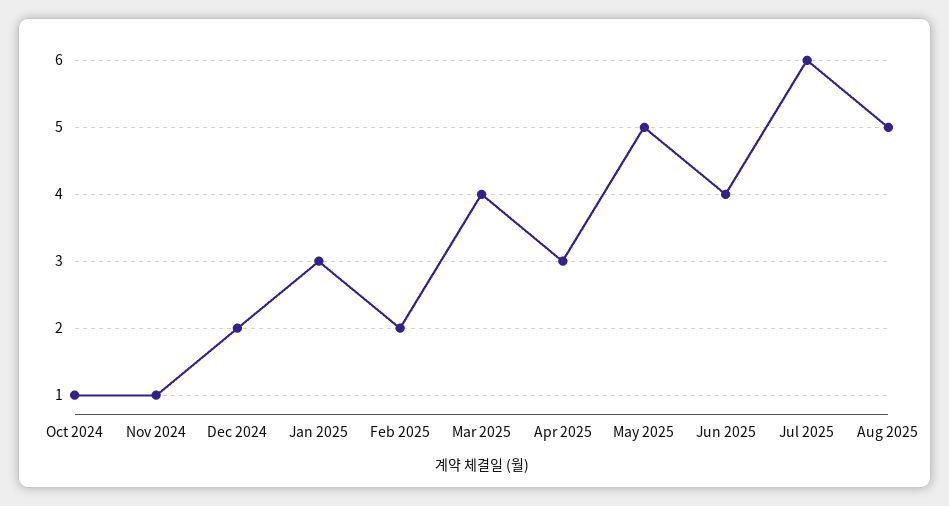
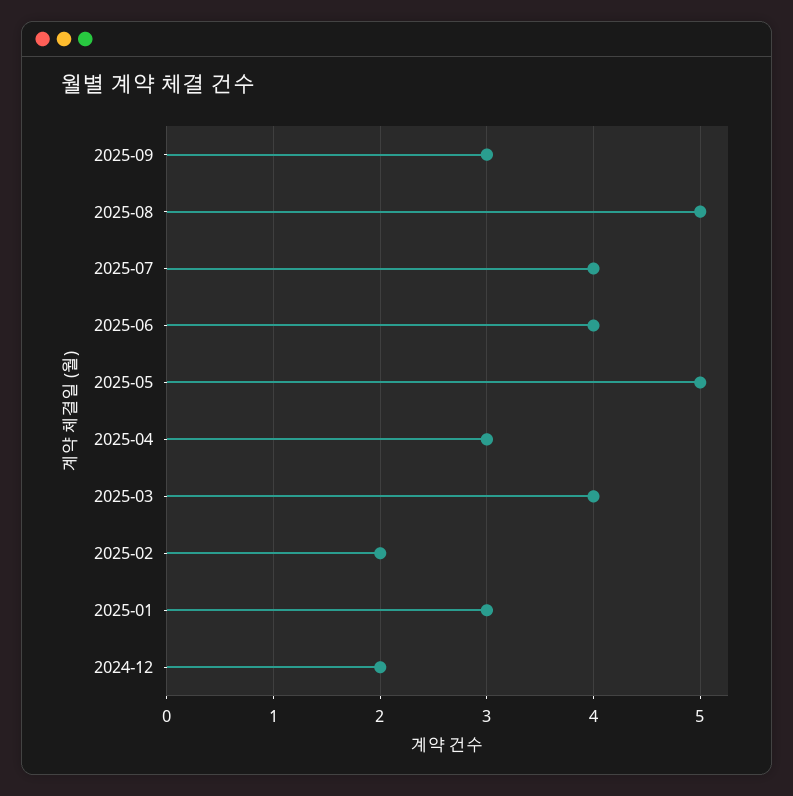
Oct 2024: 1 -> none
Nov 2024: 1 -> none
Jul 2025: 6 -> 4
2025-09: none -> 3

